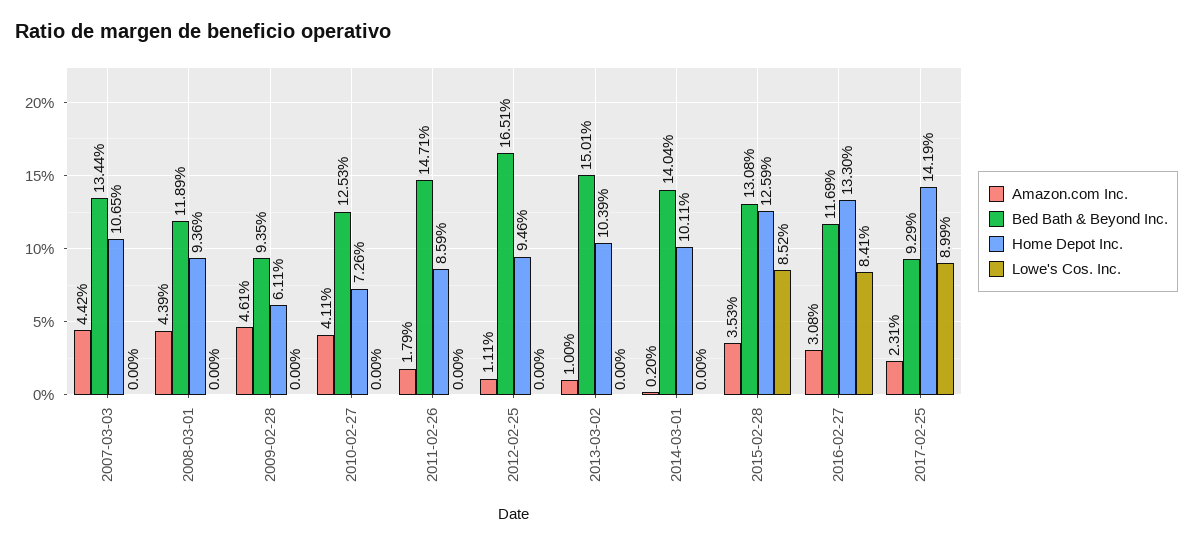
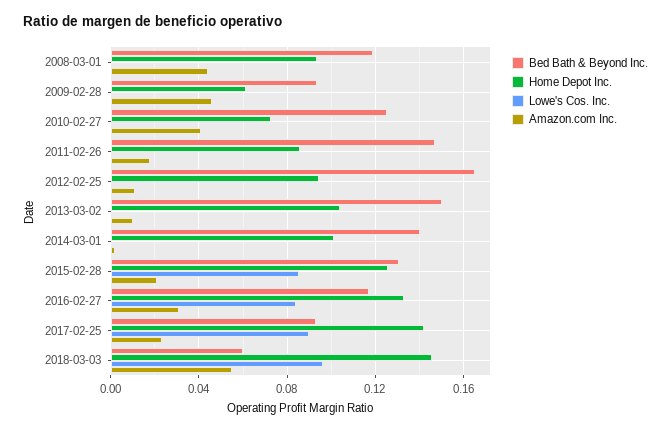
Amazon.com Inc., 2007-03-03: 0.0442 -> none
Bed Bath & Beyond Inc., 2007-03-03: 0.1344 -> none
Home Depot Inc., 2007-03-03: 0.1065 -> none
Lowe's Cos. Inc., 2007-03-03: 0 -> none
Amazon.com Inc., 2015-02-28: 0.0353 -> 0.02
Bed Bath & Beyond Inc., 2018-03-03: none -> 0.06
Home Depot Inc., 2018-03-03: none -> 0.145
Lowe's Cos. Inc., 2018-03-03: none -> 0.095
Amazon.com Inc., 2018-03-03: none -> 0.055

